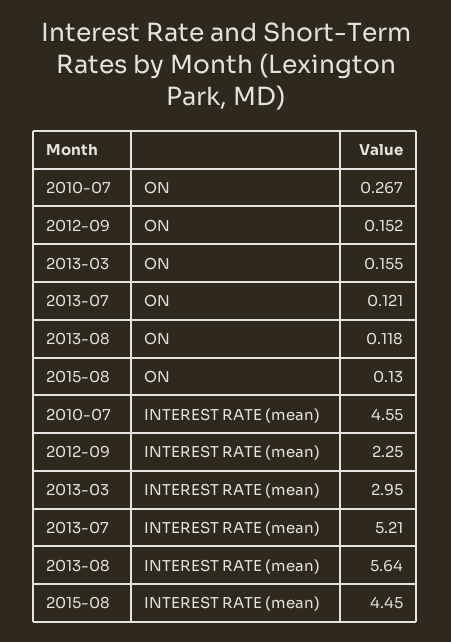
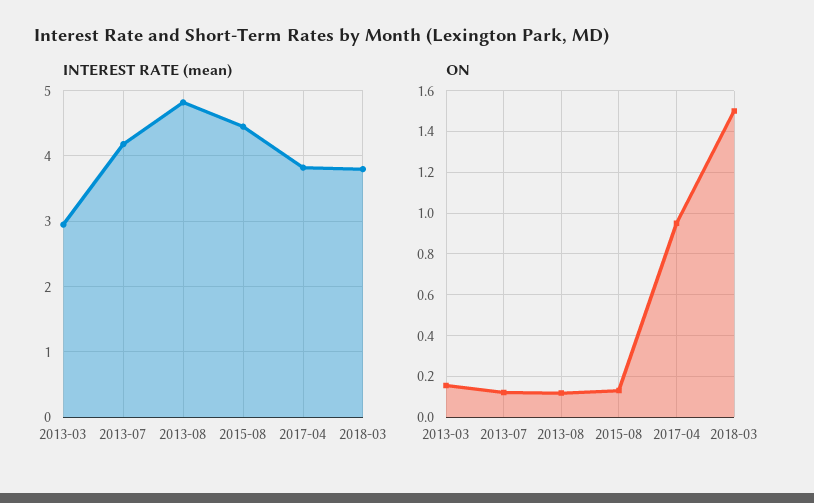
ON, 2010-07: 0.267 -> none
ON, 2012-09: 0.152 -> none
INTEREST RATE (mean), 2010-07: 4.55 -> none
INTEREST RATE (mean), 2012-09: 2.25 -> none
INTEREST RATE (mean), 2013-07: 5.21 -> 4.2
INTEREST RATE (mean), 2013-08: 5.64 -> 4.8
INTEREST RATE (mean), 2017-04: none -> 3.8
INTEREST RATE (mean), 2018-03: none -> 3.8
ON, 2017-04: none -> 0.95
ON, 2018-03: none -> 1.5

